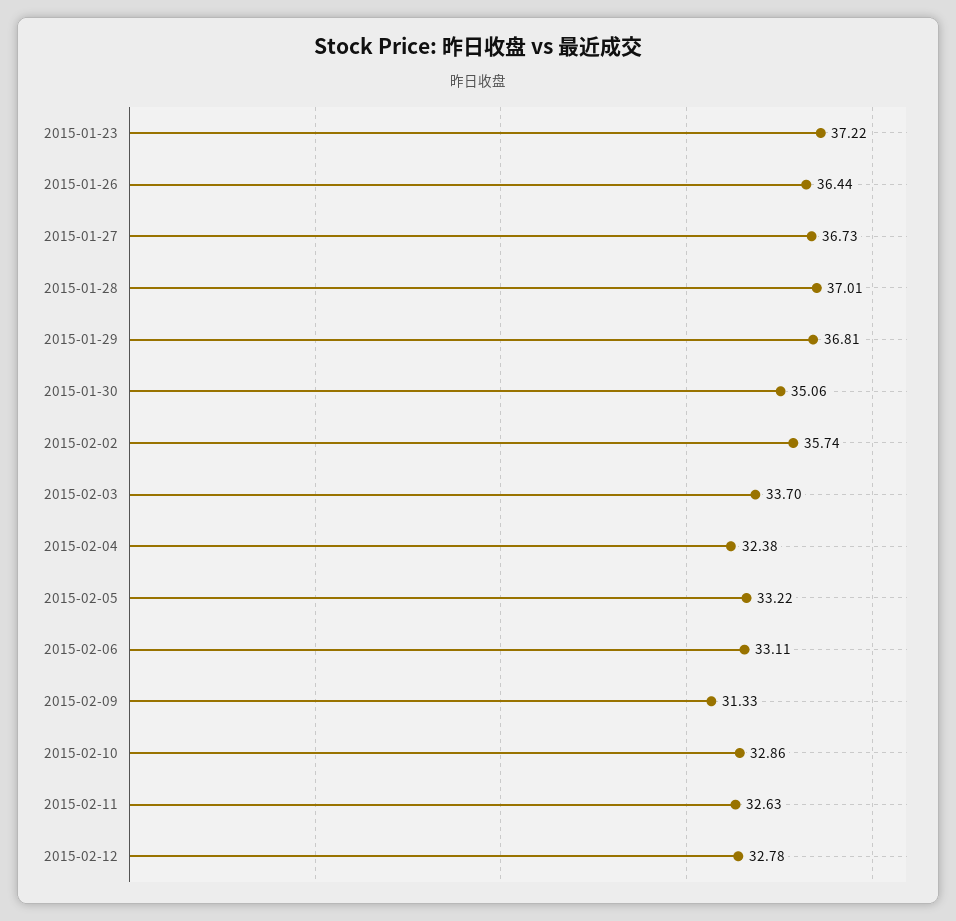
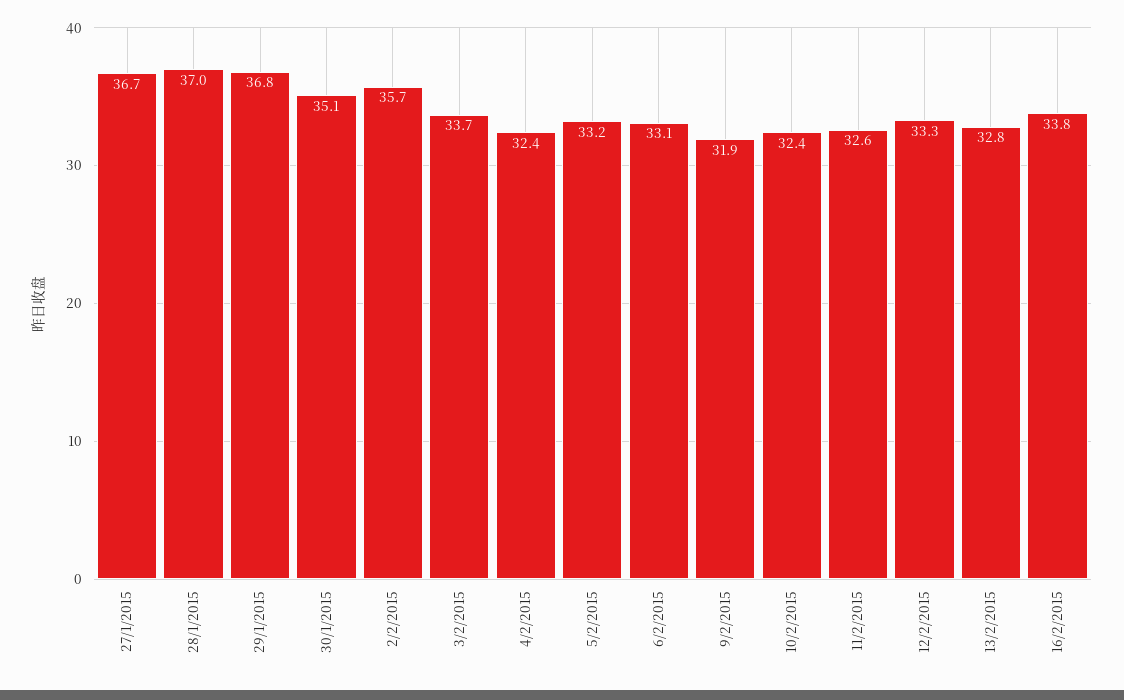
2015-01-23: 37.22 -> none
2015-01-26: 36.44 -> none
2015-02-09: 31.33 -> 31.9
2015-02-10: 32.86 -> 32.4
2015-02-12: 32.78 -> 33.3
13/2/2015: none -> 32.8
16/2/2015: none -> 33.8

